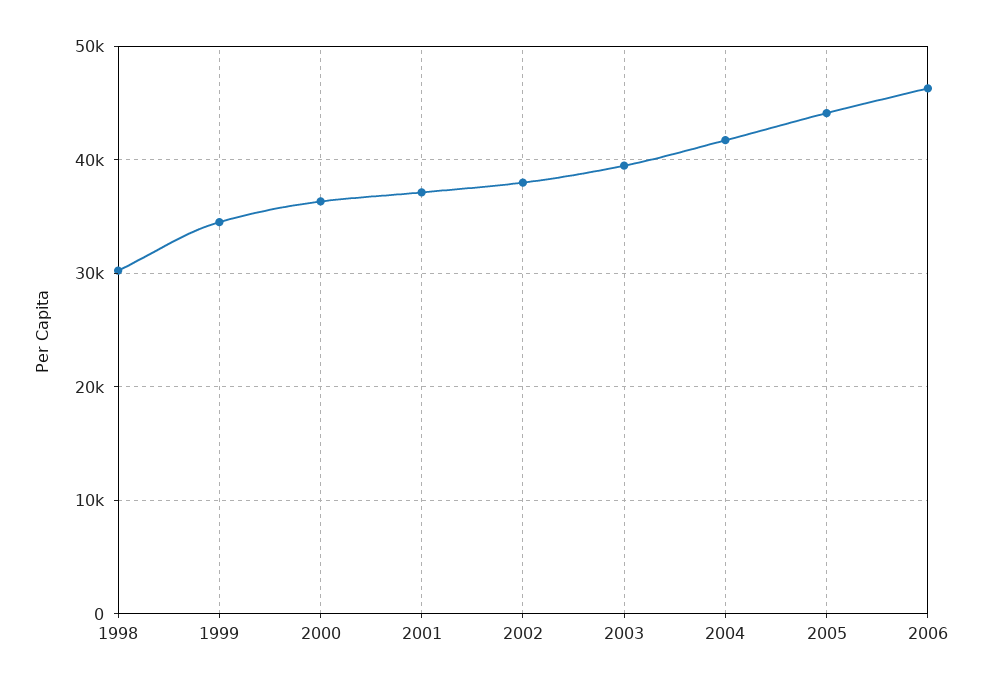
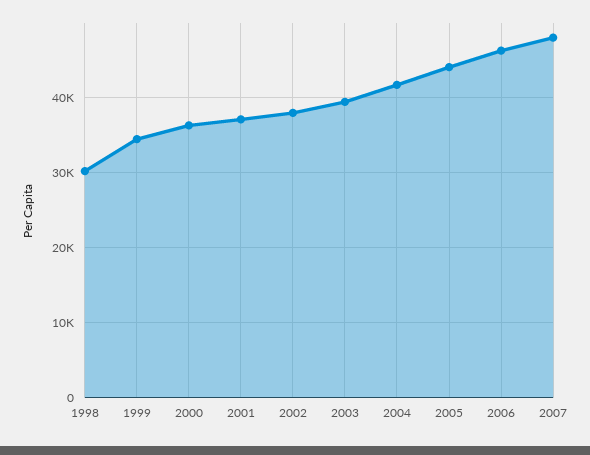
2007: none -> 48000

